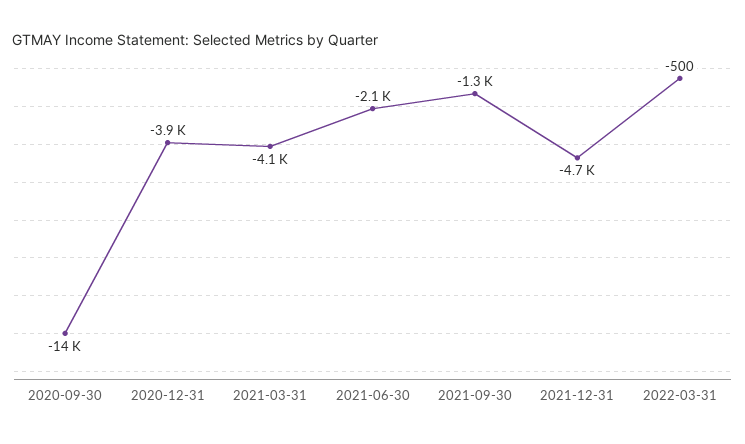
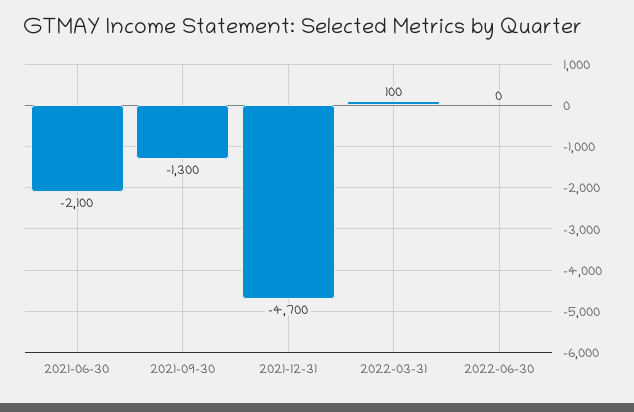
2020-09-30: -14000 -> none
2020-12-31: -3900 -> none
2021-03-31: -4100 -> none
2022-03-31: -500 -> 100
2022-06-30: none -> 0

